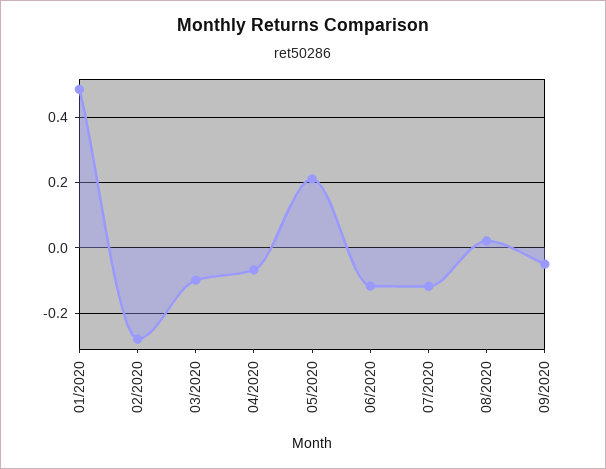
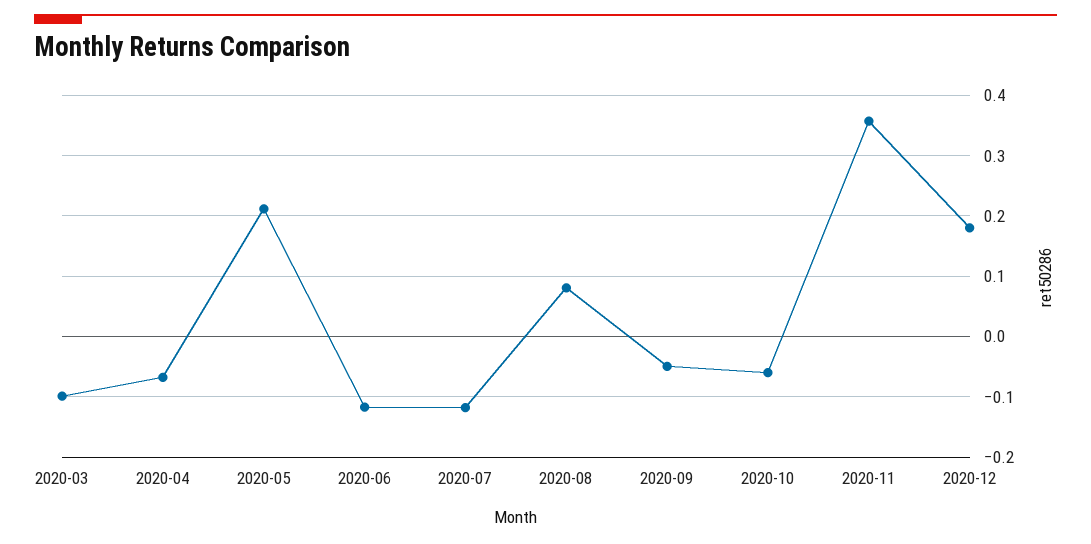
01/2020: 0.48 -> none
02/2020: -0.28 -> none
08/2020: 0.02 -> 0.08
2020-10: none -> -0.06
2020-11: none -> 0.36
2020-12: none -> 0.18

